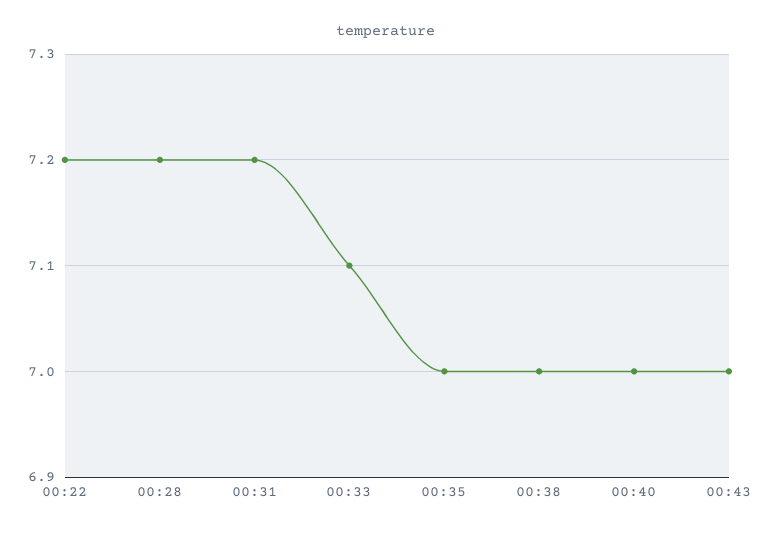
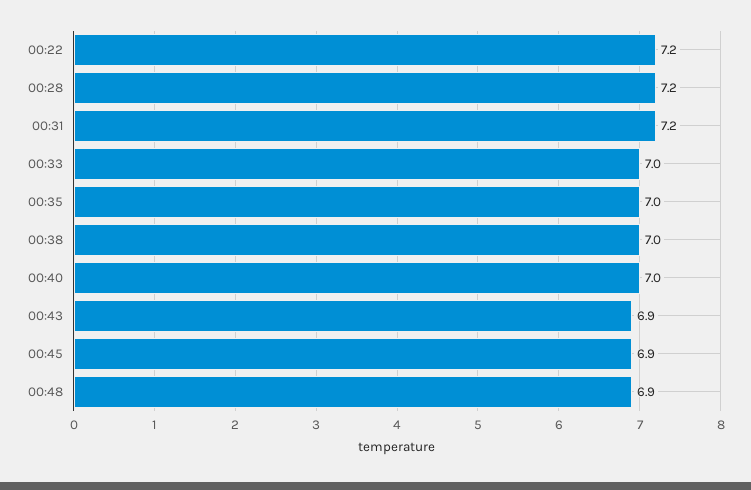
00:33: 7.1 -> 7
00:43: 7 -> 6.9
00:45: none -> 6.9
00:48: none -> 6.9

